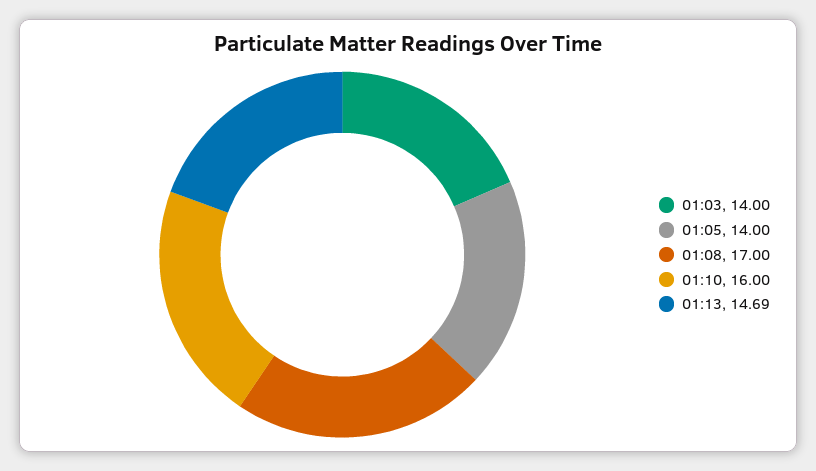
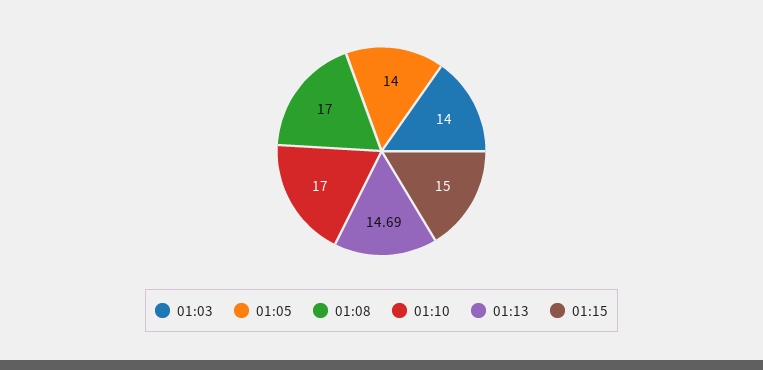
01:10: 16 -> 17
01:15: none -> 15

